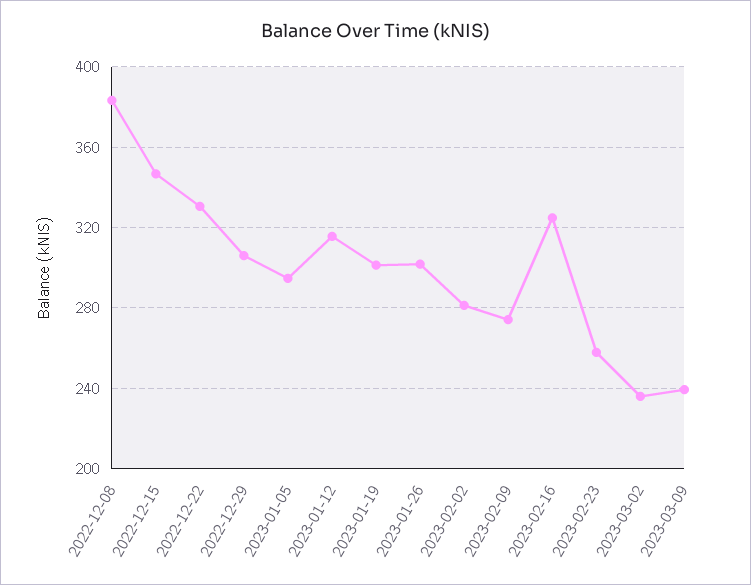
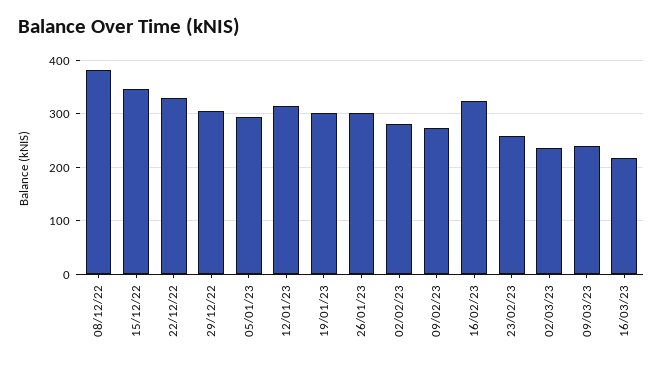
16/03/23: none -> 220

